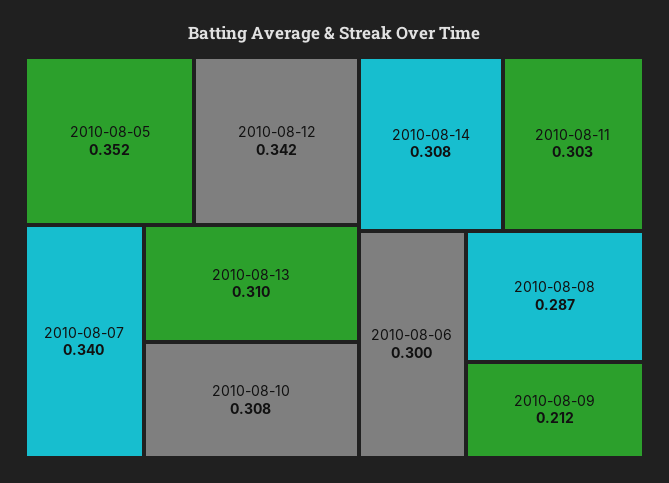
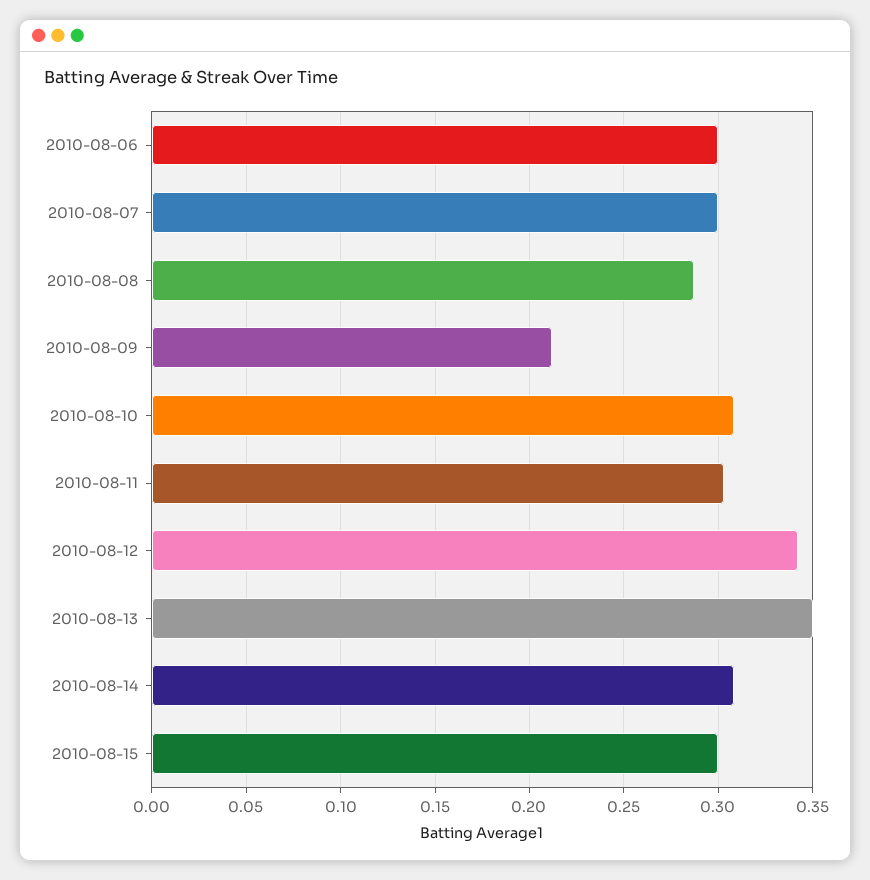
2010-08-05: 0.352 -> none
2010-08-07: 0.34 -> 0.3
2010-08-13: 0.31 -> 0.35
2010-08-15: none -> 0.3

